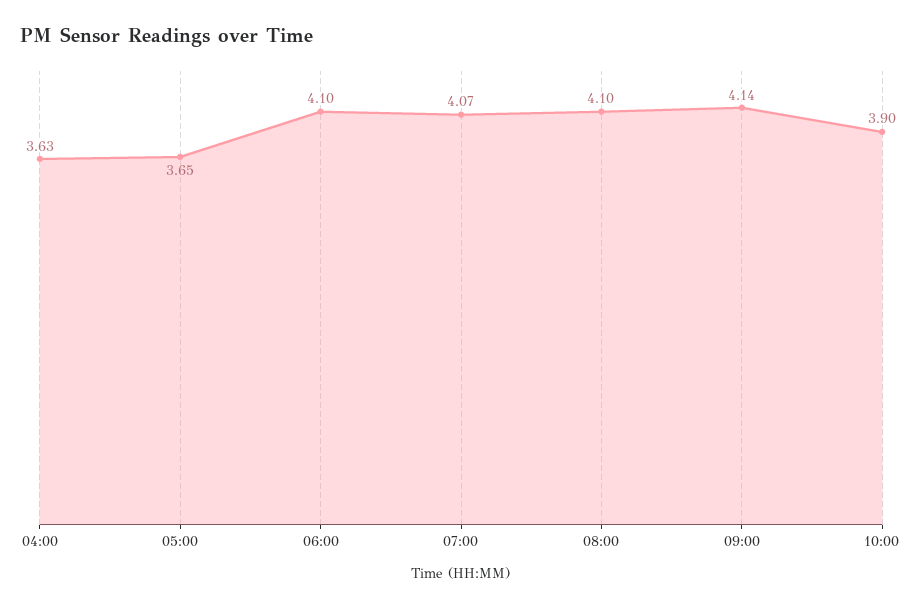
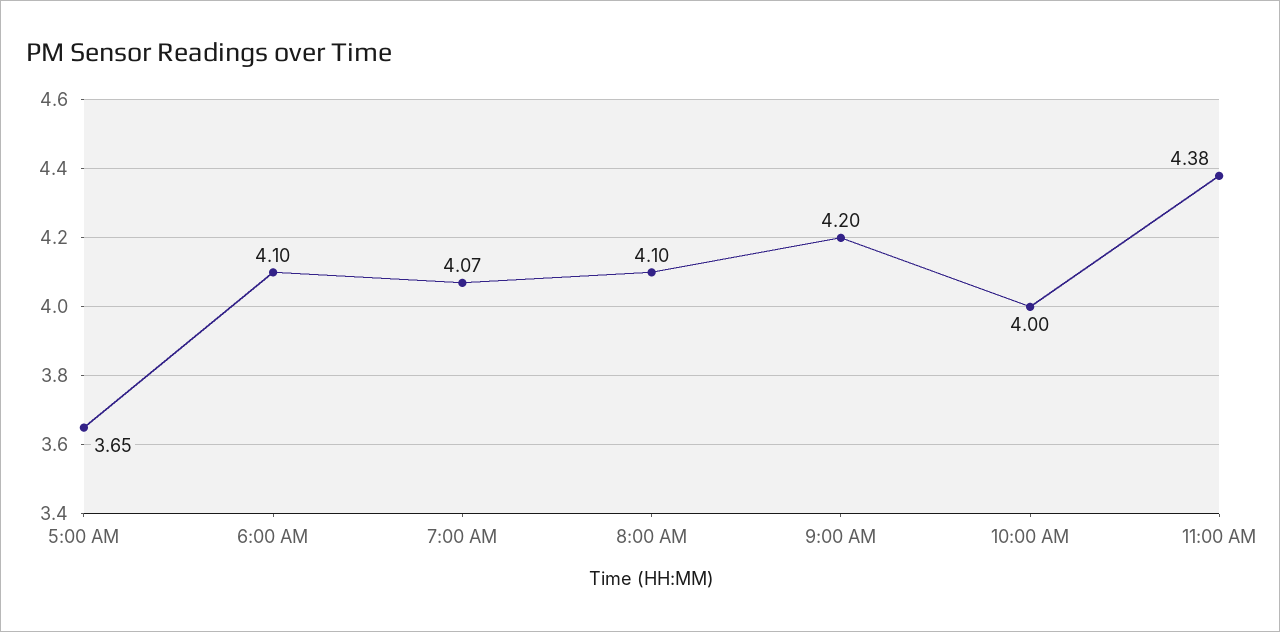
04:00: 3.63 -> none
09:00: 4.14 -> 4.2
10:00: 3.9 -> 4
11:00 AM: none -> 4.38

